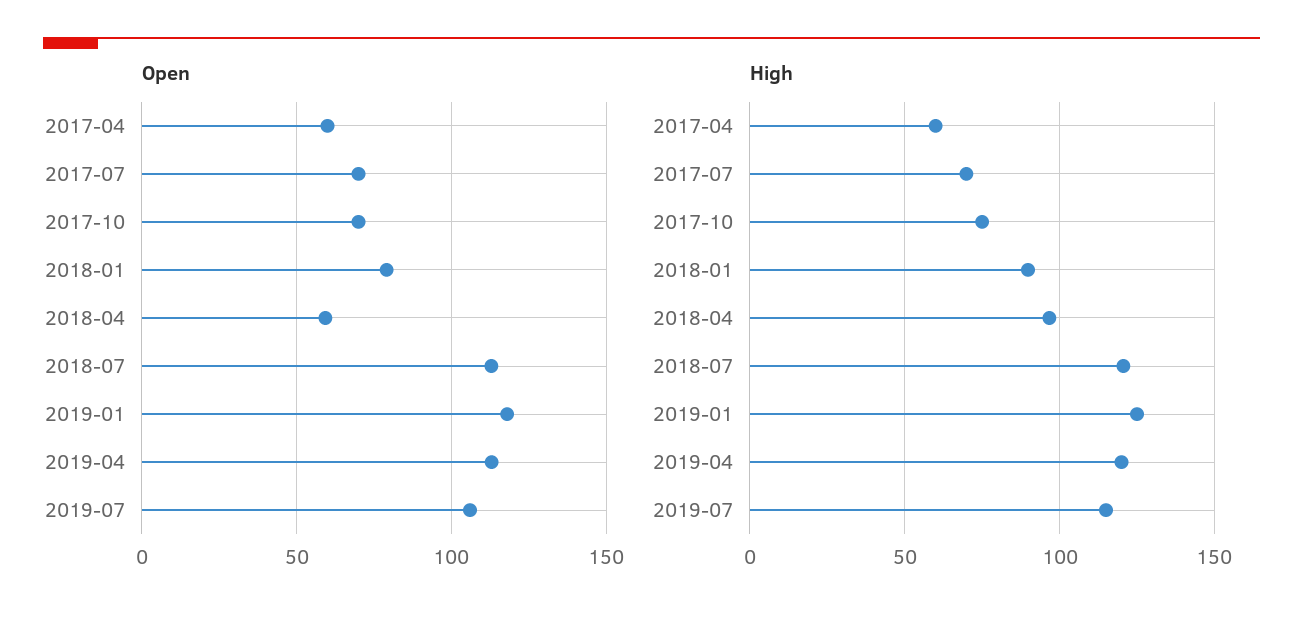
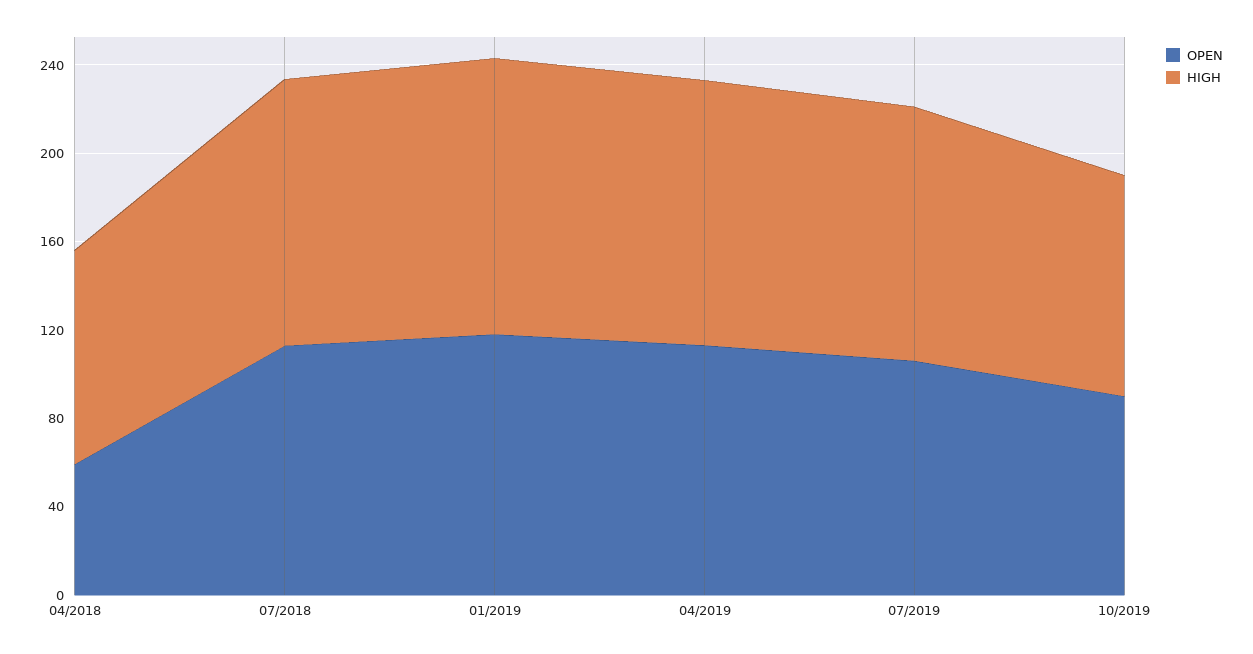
Open, 2017-04: 60 -> none
Open, 2017-07: 70 -> none
Open, 2017-10: 70 -> none
Open, 2018-01: 80 -> none
High, 2017-04: 60 -> none
High, 2017-07: 70 -> none
High, 2017-10: 75 -> none
High, 2018-01: 90 -> none
Open, 10/2019: none -> 90
High, 10/2019: none -> 100

